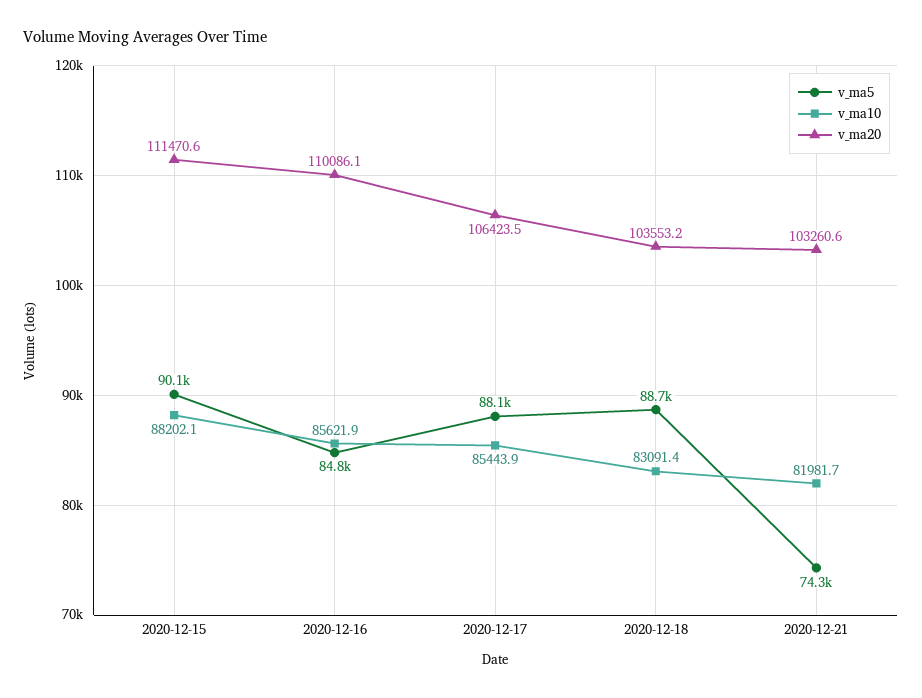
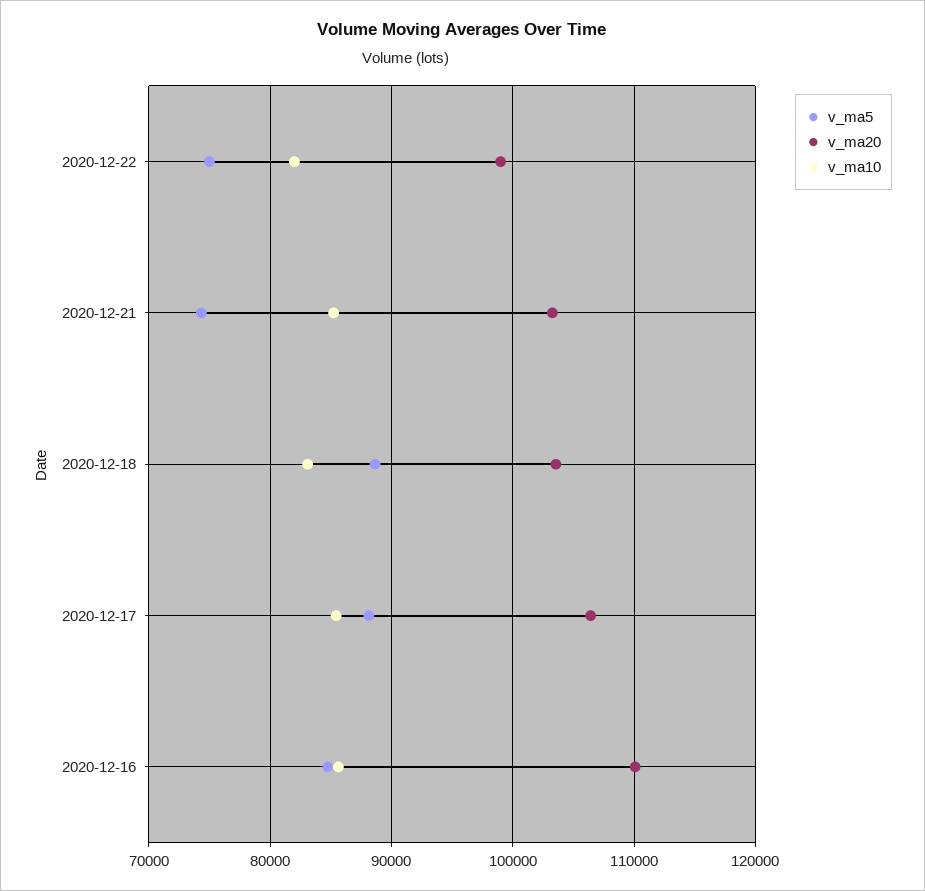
v_ma5, 2020-12-15: 90100 -> none
v_ma10, 2020-12-15: 88202.1 -> none
v_ma20, 2020-12-15: 111470.6 -> none
v_ma10, 2020-12-21: 81981.7 -> 85000
v_ma5, 2020-12-22: none -> 75000
v_ma20, 2020-12-22: none -> 99000
v_ma10, 2020-12-22: none -> 82000

